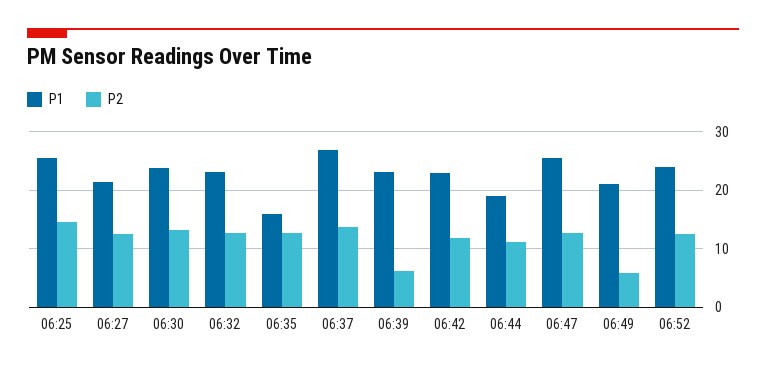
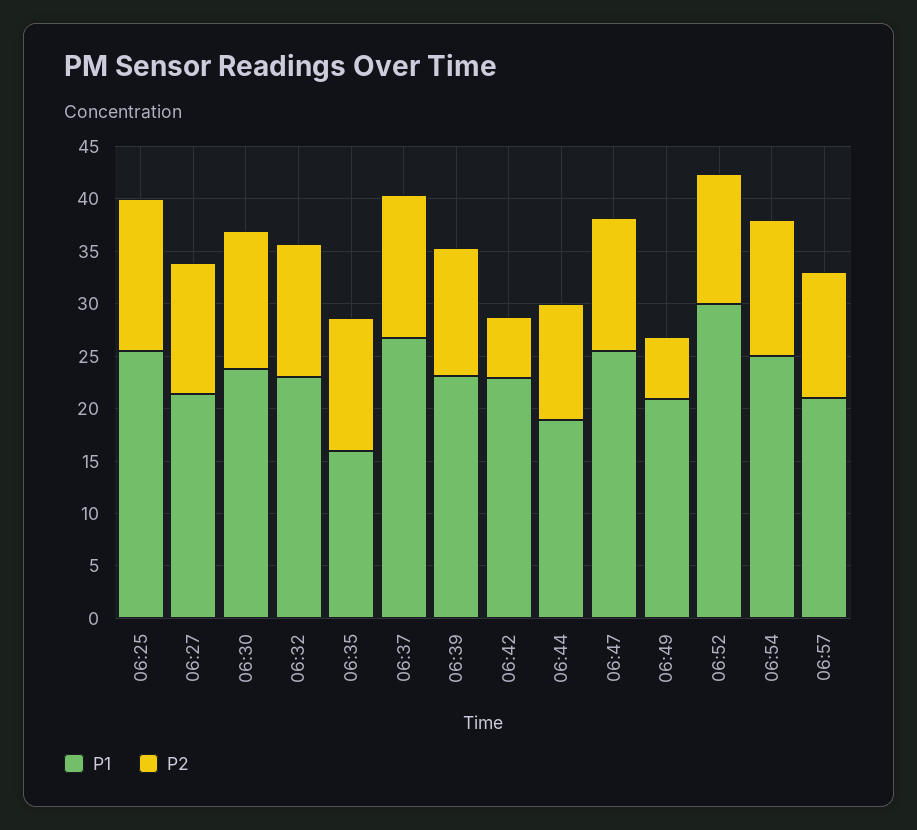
P2, 06:39: 6 -> 12
P2, 06:42: 12 -> 6
P1, 06:52: 24 -> 30
P1, 06:54: none -> 25
P2, 06:54: none -> 13
P1, 06:57: none -> 21
P2, 06:57: none -> 12

